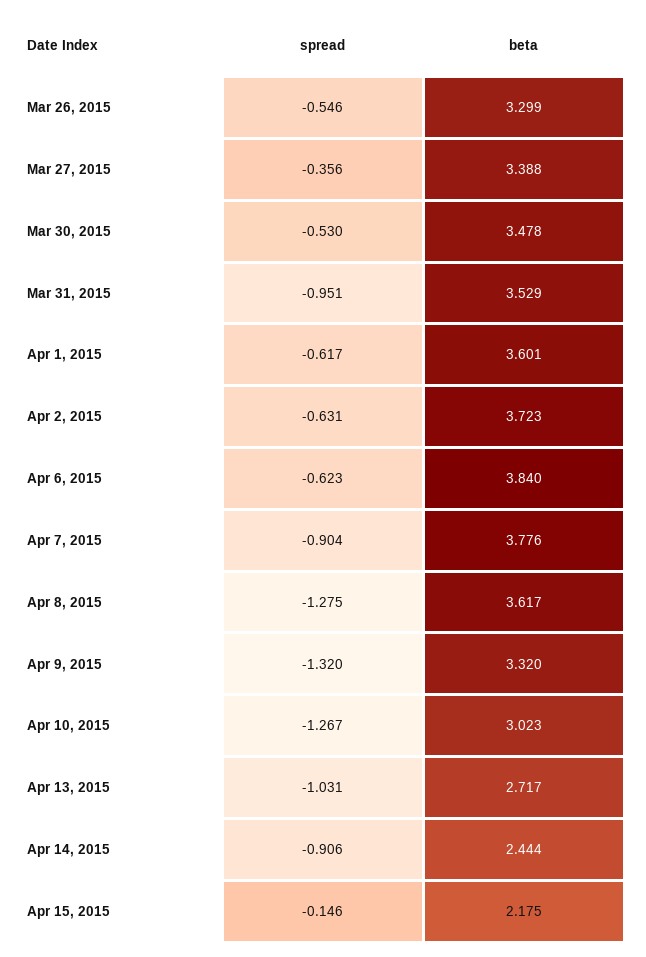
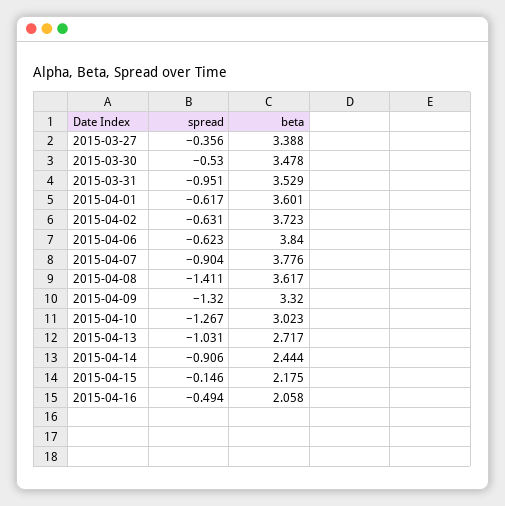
spread, Mar 26, 2015: -0.546 -> none
beta, Mar 26, 2015: 3.299 -> none
spread, Apr 8, 2015: -1.275 -> -1.411
spread, 2015-04-16: none -> -0.494
beta, 2015-04-16: none -> 2.058

